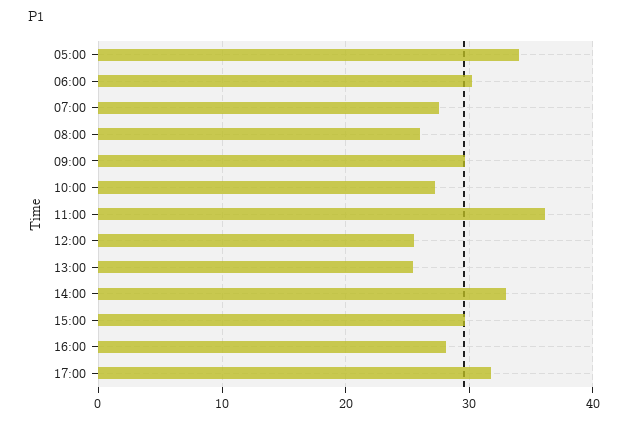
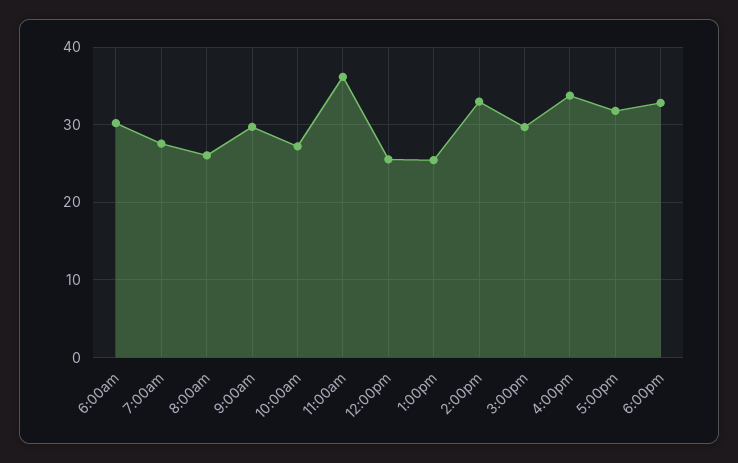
05:00: 34 -> none
16:00: 28 -> 34
6:00pm: none -> 33

